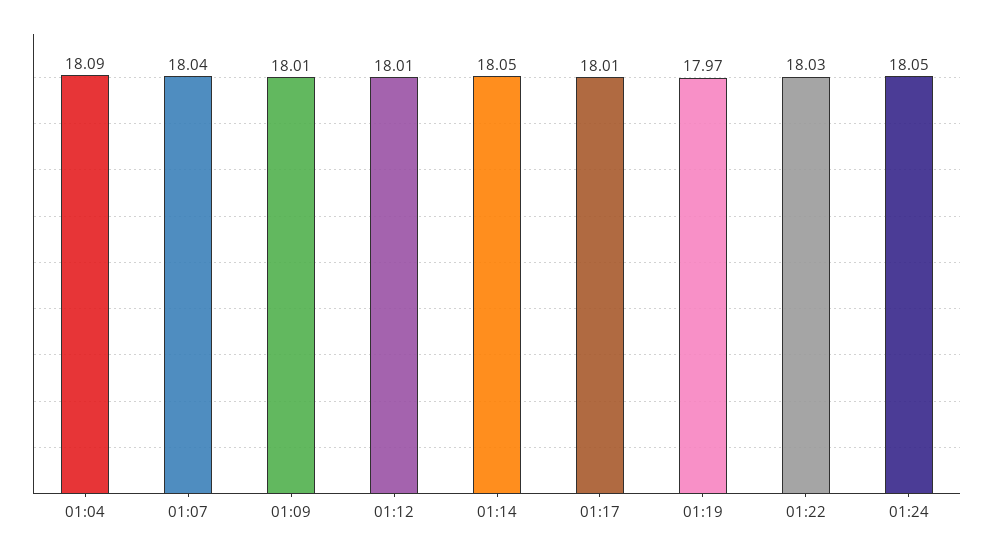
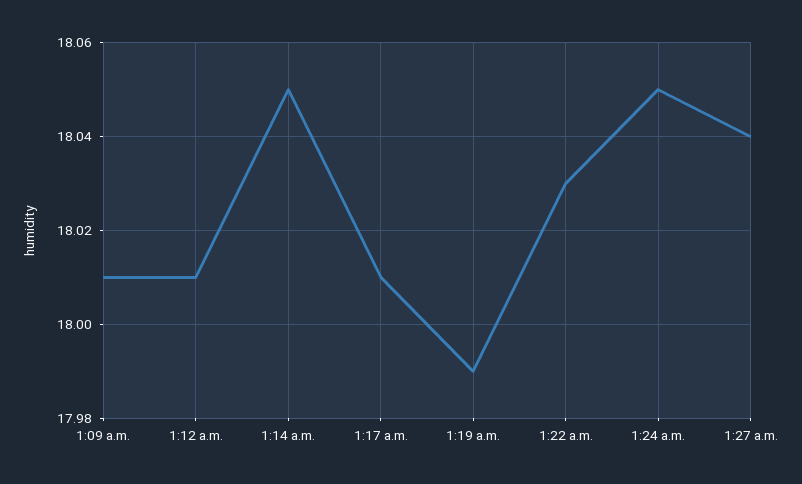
01:04: 18.09 -> none
01:07: 18.04 -> none
01:19: 17.97 -> 17.99
1:27 a.m.: none -> 18.04

